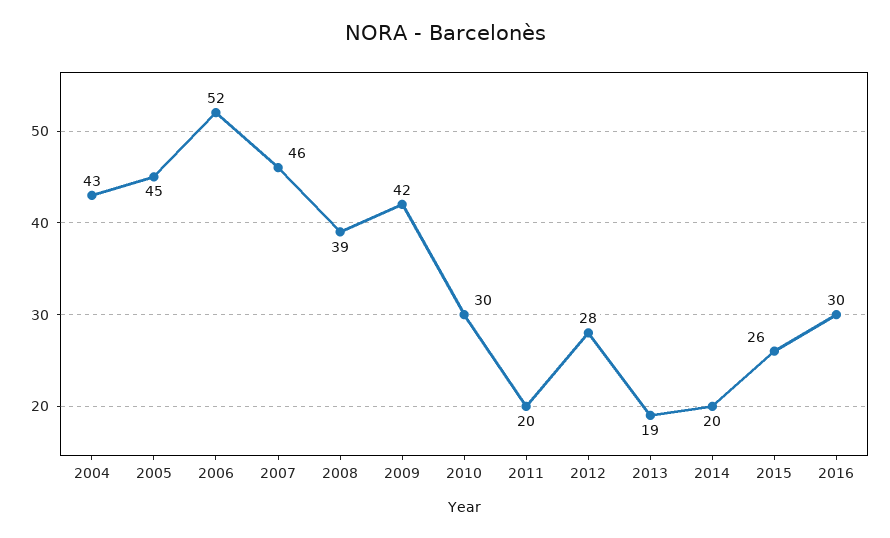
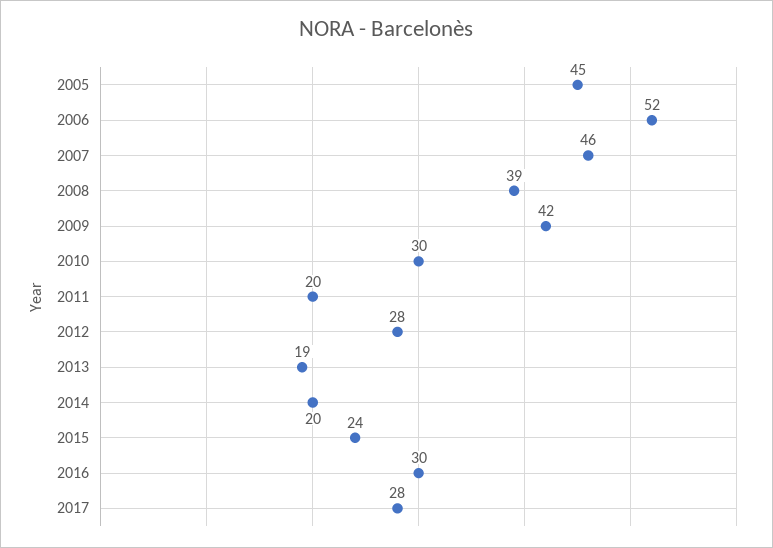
2004: 43 -> none
2015: 26 -> 24
2017: none -> 28

